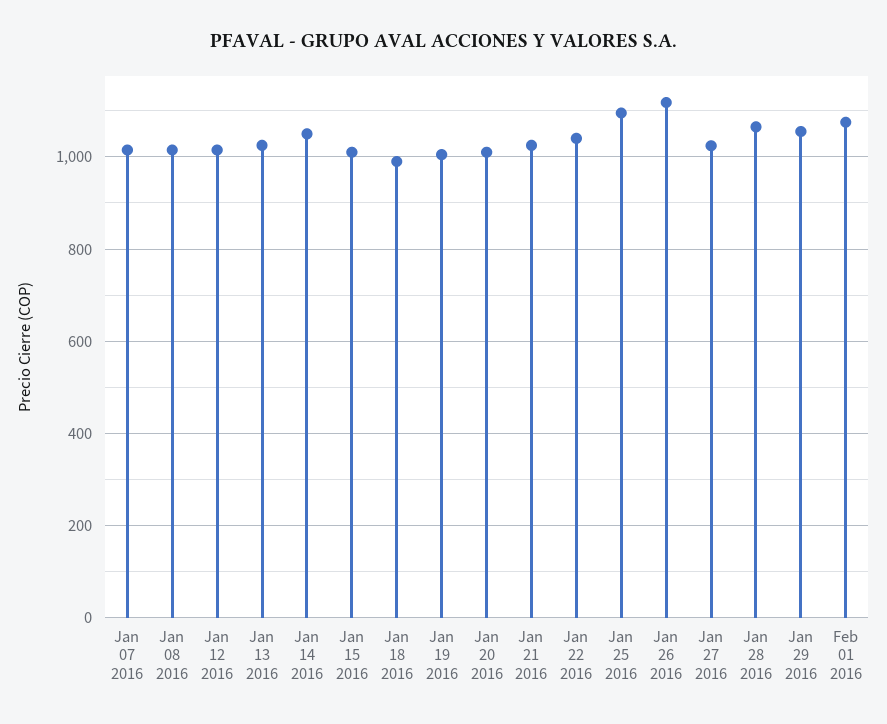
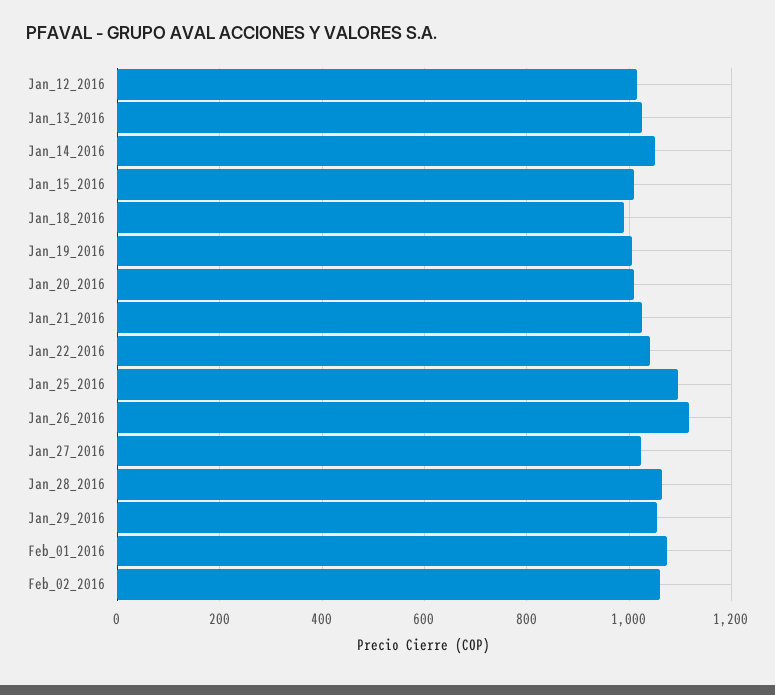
Jan 07 2016: 1020 -> none
Jan 08 2016: 1020 -> none
Feb_02_2016: none -> 1060

